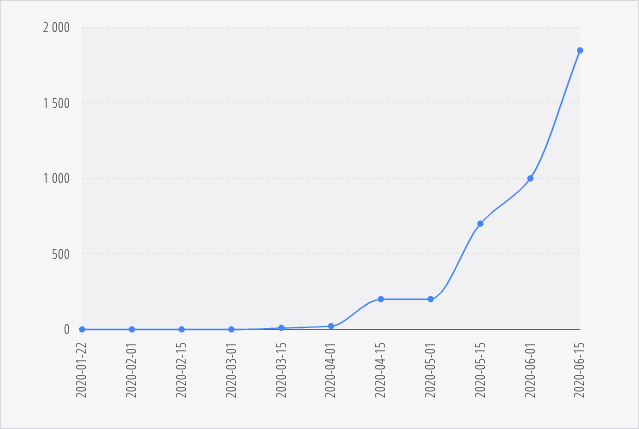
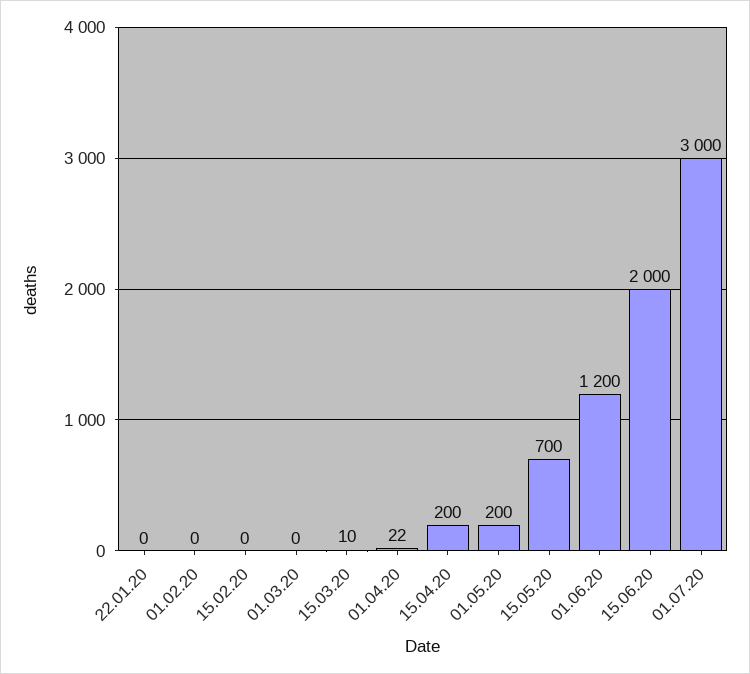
2020-06-01: 1000 -> 1200
2020-06-15: 1850 -> 2000
01.07.20: none -> 3000

